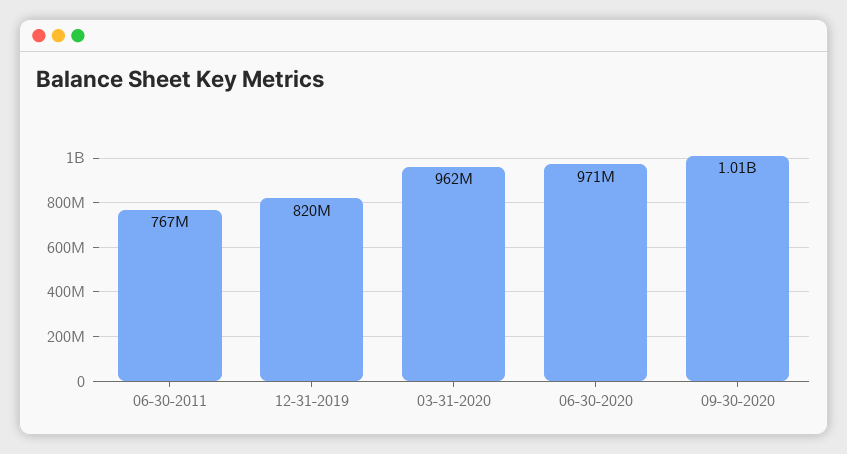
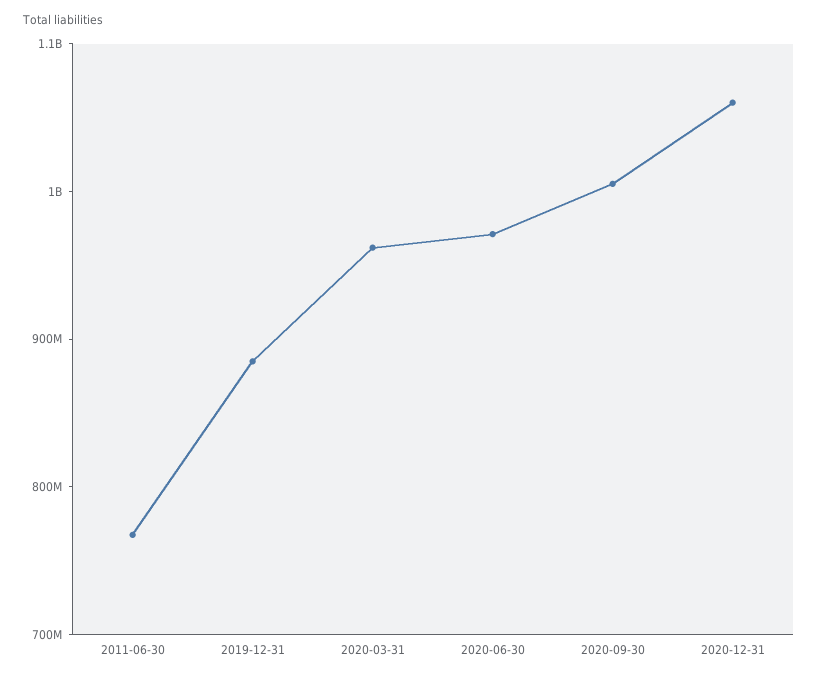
12-31-2019: 820000000 -> 880000000
2020-12-31: none -> 1060000000

